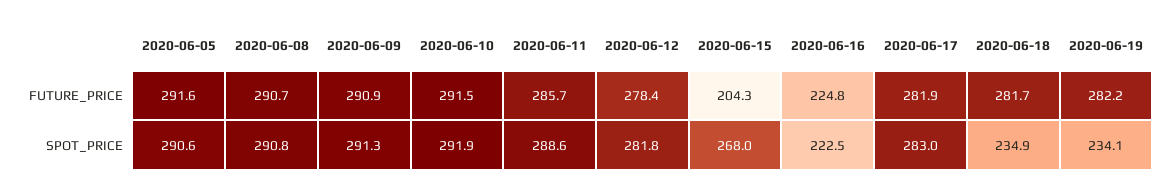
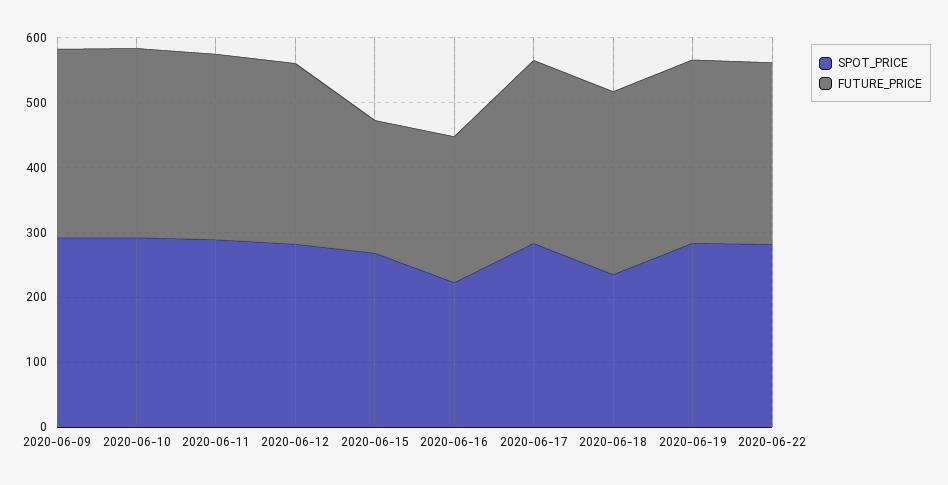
FUTURE_PRICE, 2020-06-05: 291.6 -> none
FUTURE_PRICE, 2020-06-08: 290.7 -> none
SPOT_PRICE, 2020-06-05: 290.6 -> none
SPOT_PRICE, 2020-06-08: 290.8 -> none
SPOT_PRICE, 2020-06-19: 234.1 -> 280
SPOT_PRICE, 2020-06-22: none -> 280
FUTURE_PRICE, 2020-06-22: none -> 280

